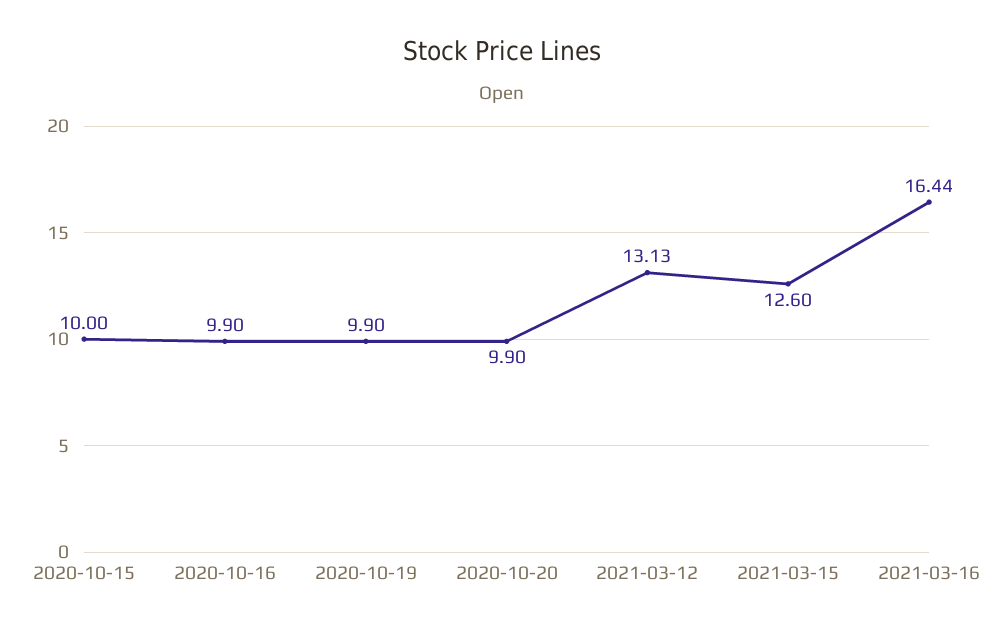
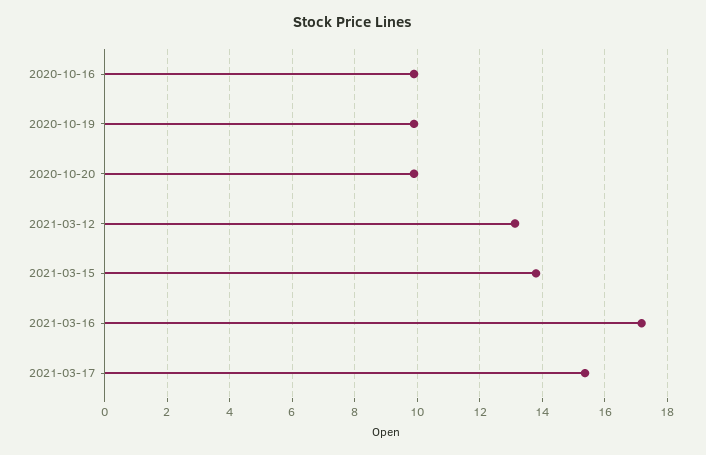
2020-10-15: 10 -> none
2021-03-15: 12.6 -> 13.8
2021-03-16: 16.44 -> 17.2
2021-03-17: none -> 15.4

